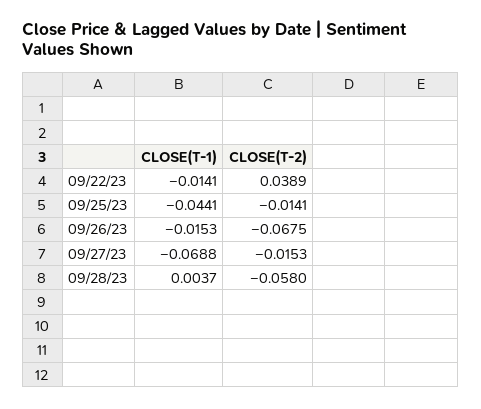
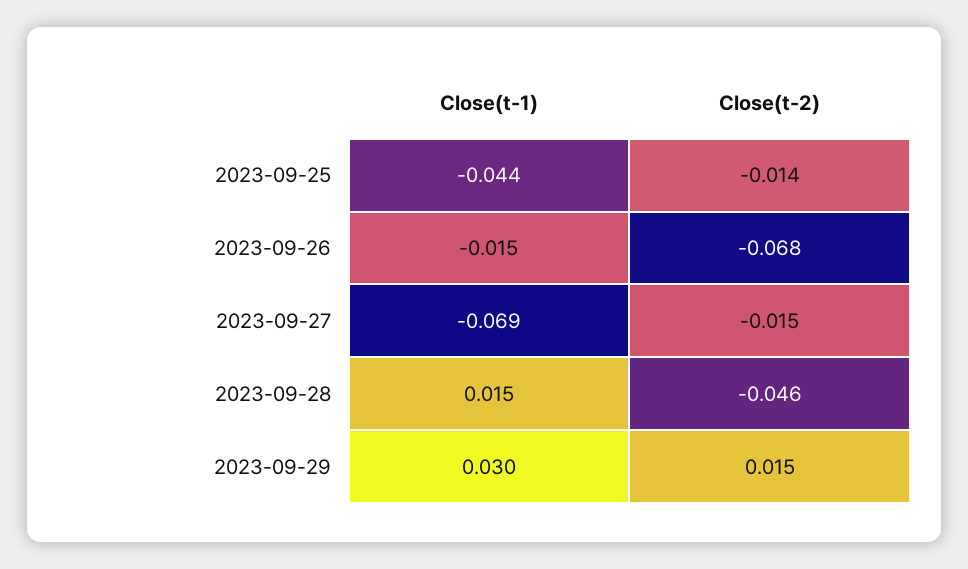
CLOSE(T-1), 09/22/23: -0.0141 -> none
CLOSE(T-2), 09/22/23: 0.0389 -> none
CLOSE(T-1), 09/28/23: 0.0037 -> 0.015
CLOSE(T-2), 09/28/23: -0.058 -> -0.046
CLOSE(T-1), 2023-09-29: none -> 0.03
CLOSE(T-2), 2023-09-29: none -> 0.015

